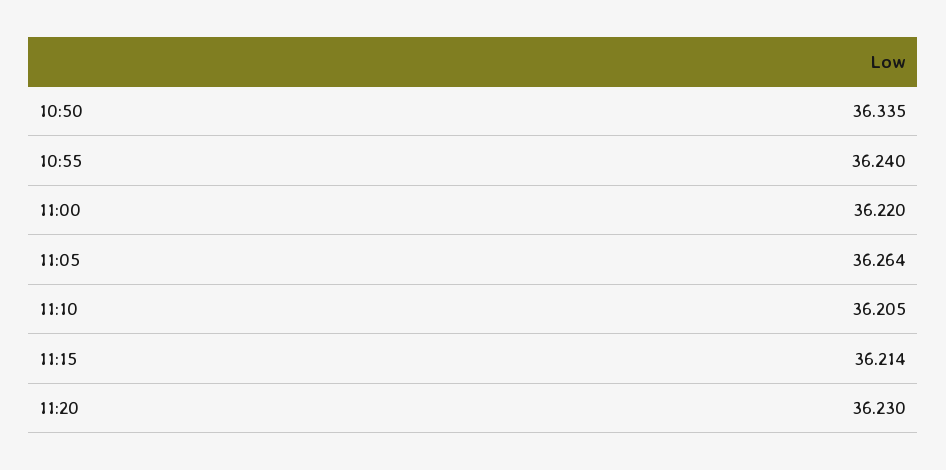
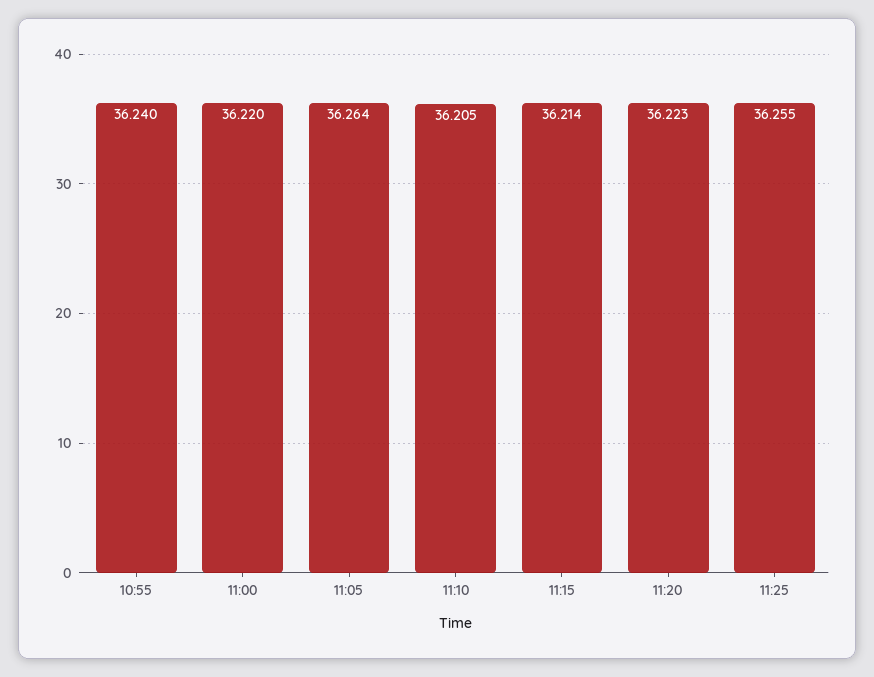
10:50: 36.335 -> none
11:20: 36.23 -> 36.223
11:25: none -> 36.255

